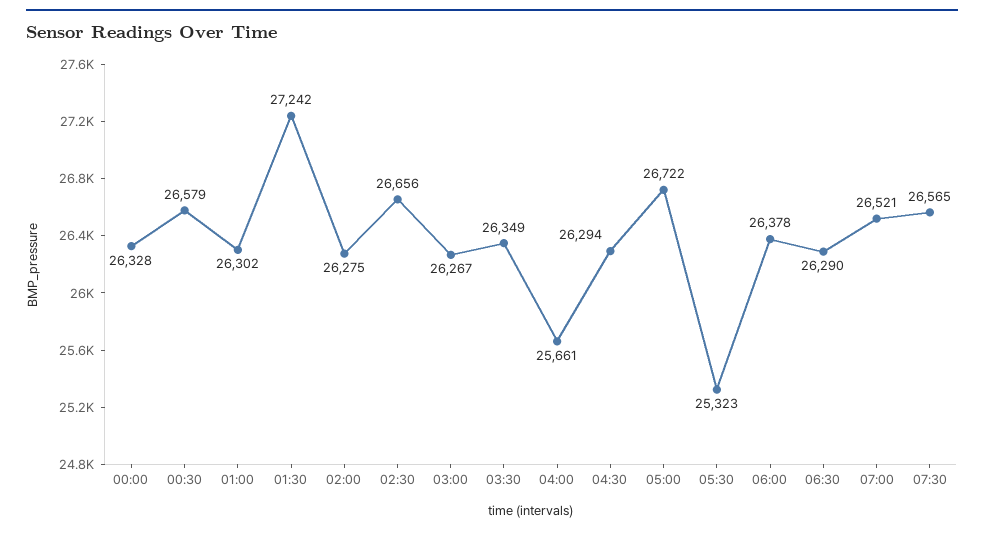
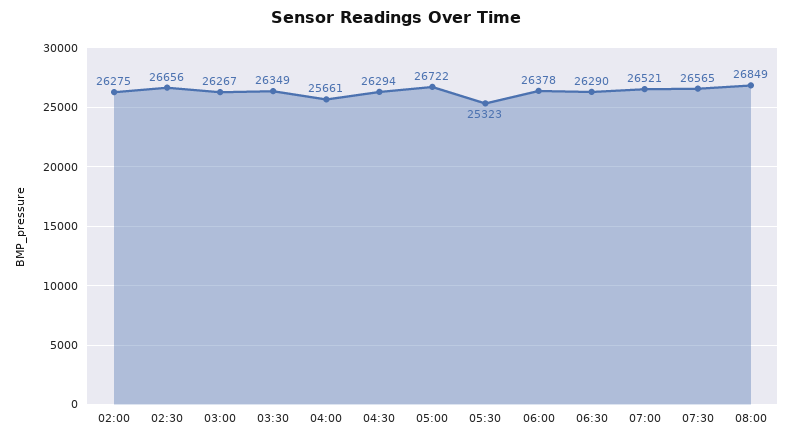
00:00: 26328 -> none
00:30: 26579 -> none
01:00: 26302 -> none
01:30: 27242 -> none
08:00: none -> 26849

